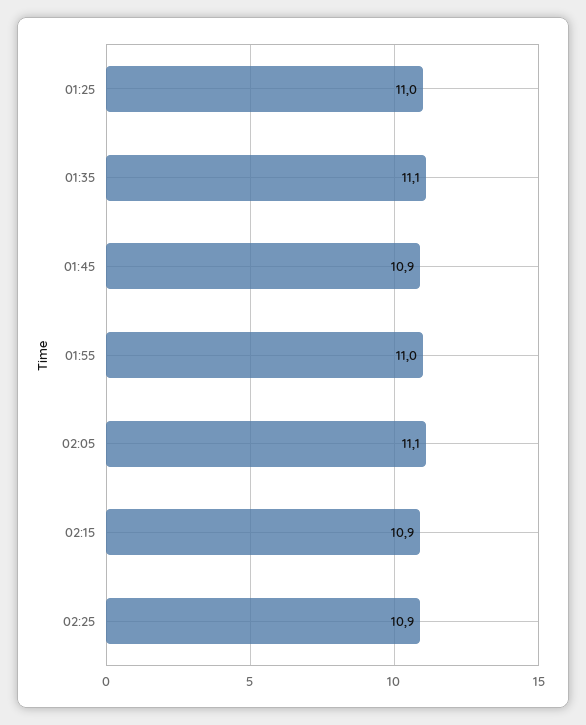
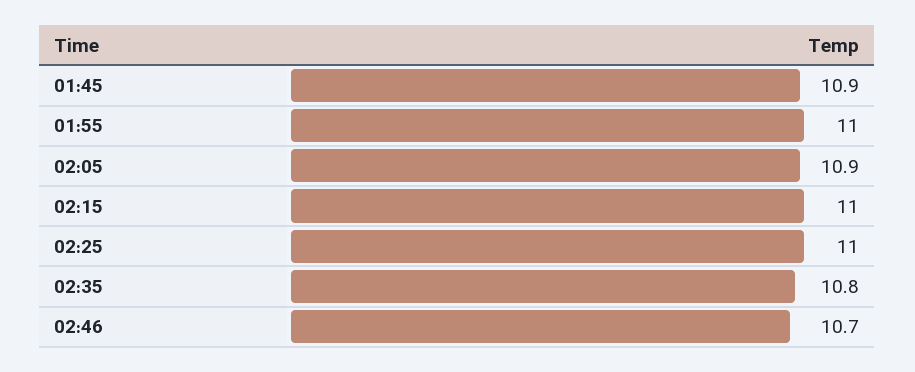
01:25: 11 -> none
01:35: 11.1 -> none
02:05: 11.1 -> 10.9
02:15: 10.9 -> 11
02:25: 10.9 -> 11
02:35: none -> 10.8
02:46: none -> 10.7

